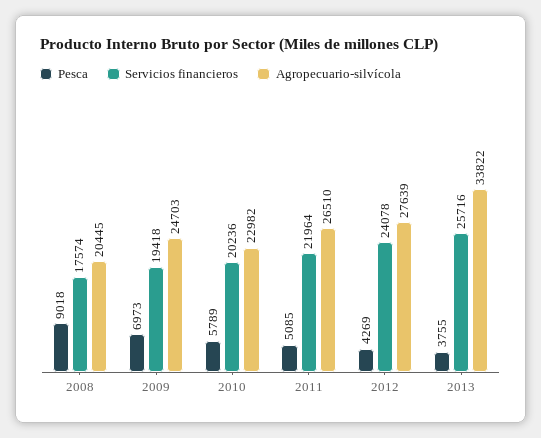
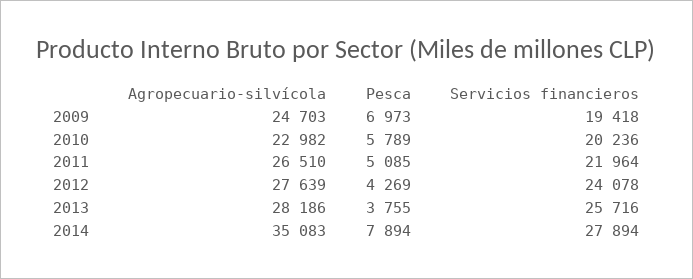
Pesca, 2008: 9018 -> none
Servicios financieros, 2008: 17574 -> none
Agropecuario-silvícola, 2008: 20445 -> none
Agropecuario-silvícola, 2013: 33822 -> 28186
Agropecuario-silvícola, 2014: none -> 35083
Pesca, 2014: none -> 7894
Servicios financieros, 2014: none -> 27894

